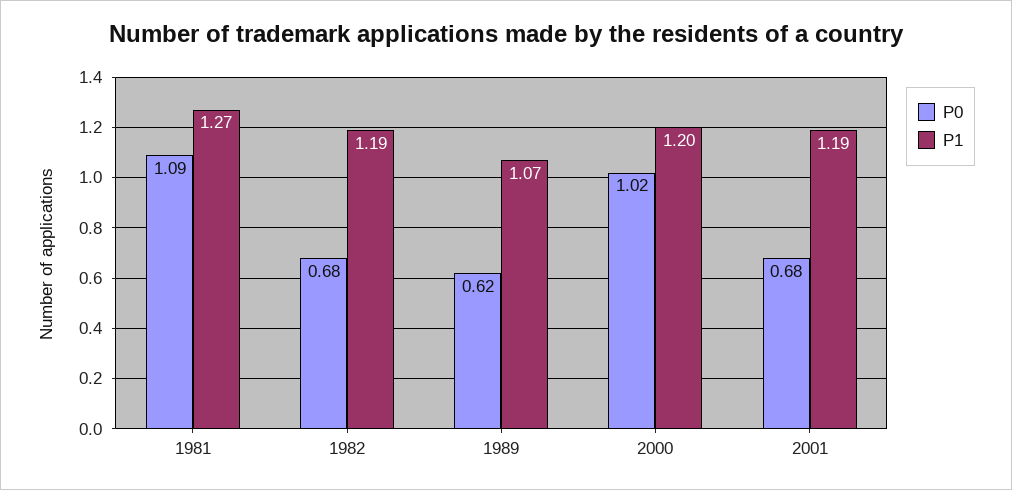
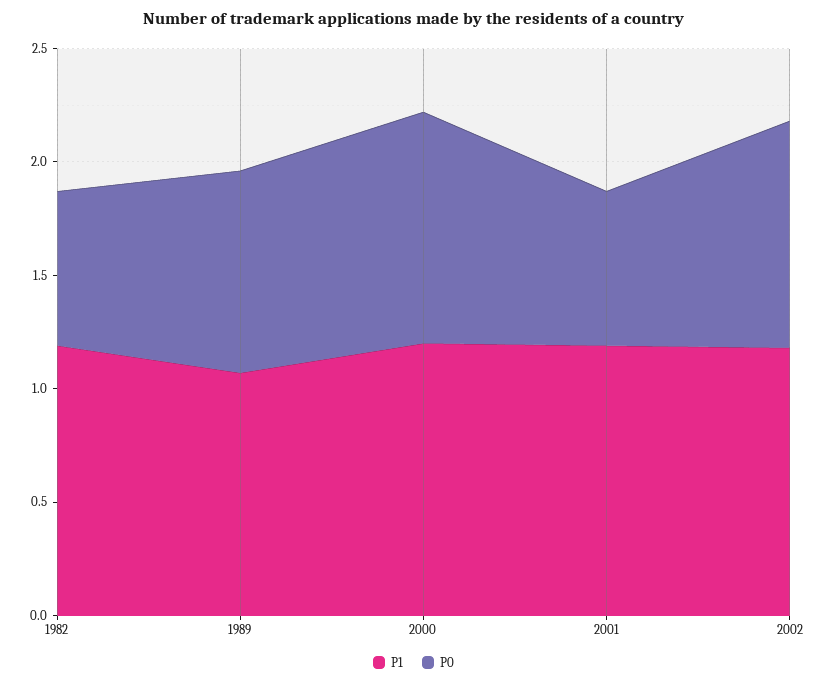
P0, 1981: 1.09 -> none
P1, 1981: 1.27 -> none
P0, 1989: 0.62 -> 0.9
P1, 2002: none -> 1.2
P0, 2002: none -> 1

